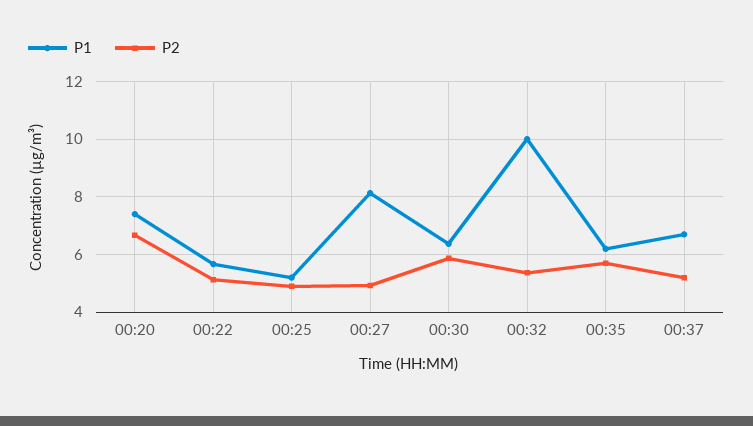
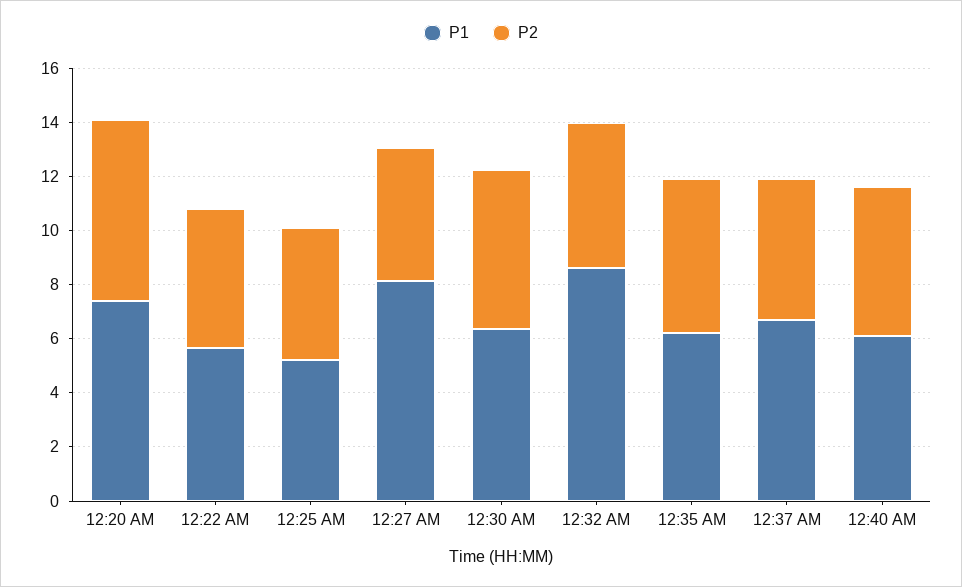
P1, 00:32: 10 -> 8.5
P1, 12:40 AM: none -> 6
P2, 12:40 AM: none -> 5.5

